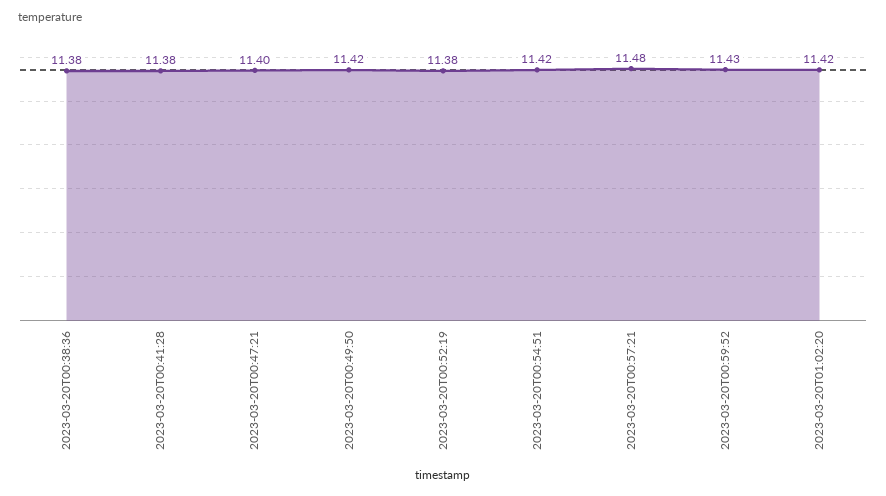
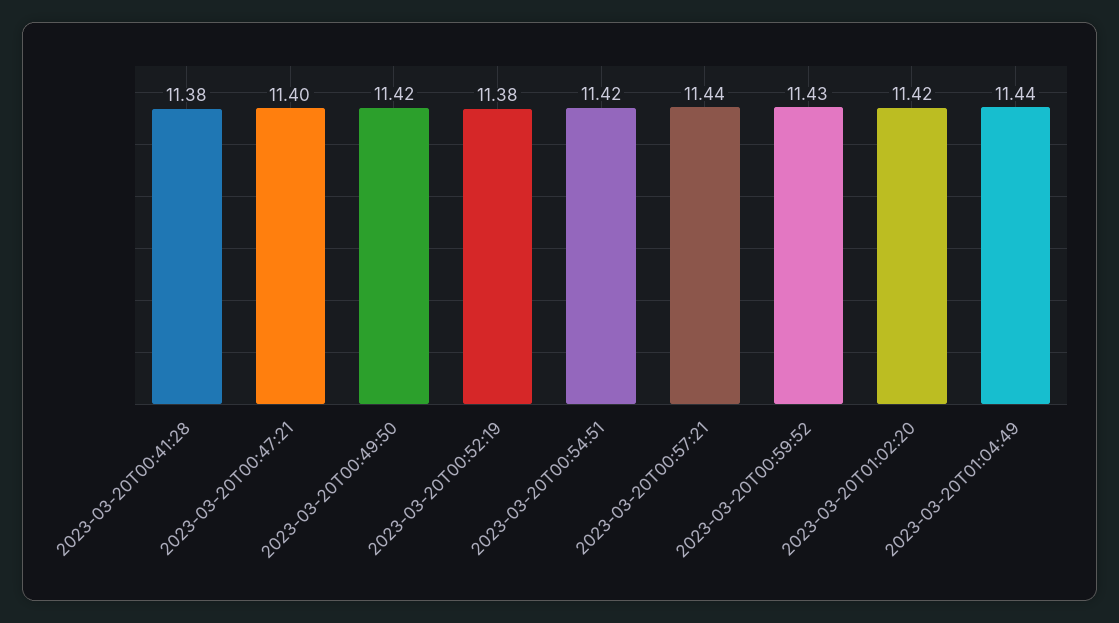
2023-03-20T00:38:36: 11.38 -> none
2023-03-20T00:57:21: 11.48 -> 11.44
2023-03-20T01:04:49: none -> 11.44

